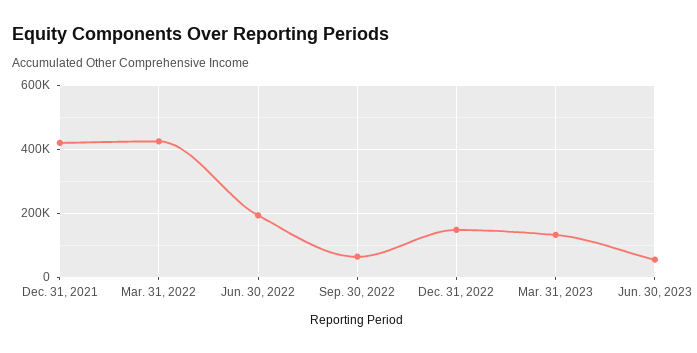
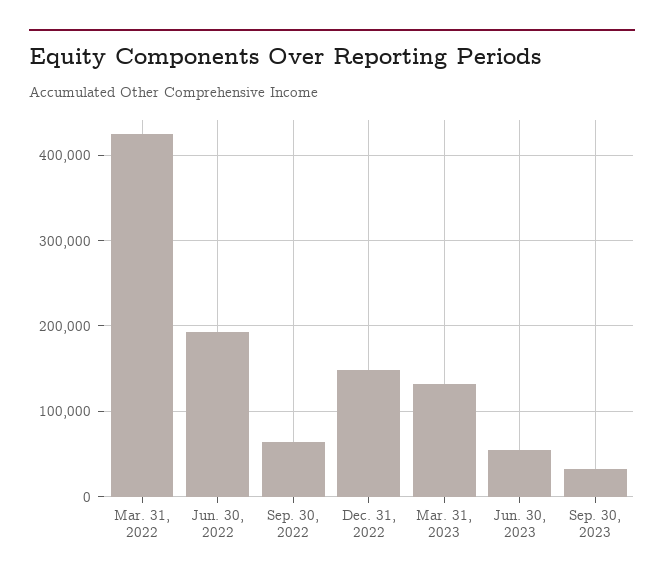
Dec. 31, 2021: 420000 -> none
Sep. 30, 2023: none -> 30000

